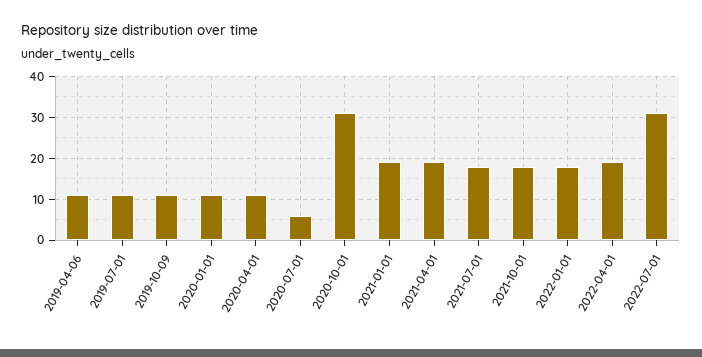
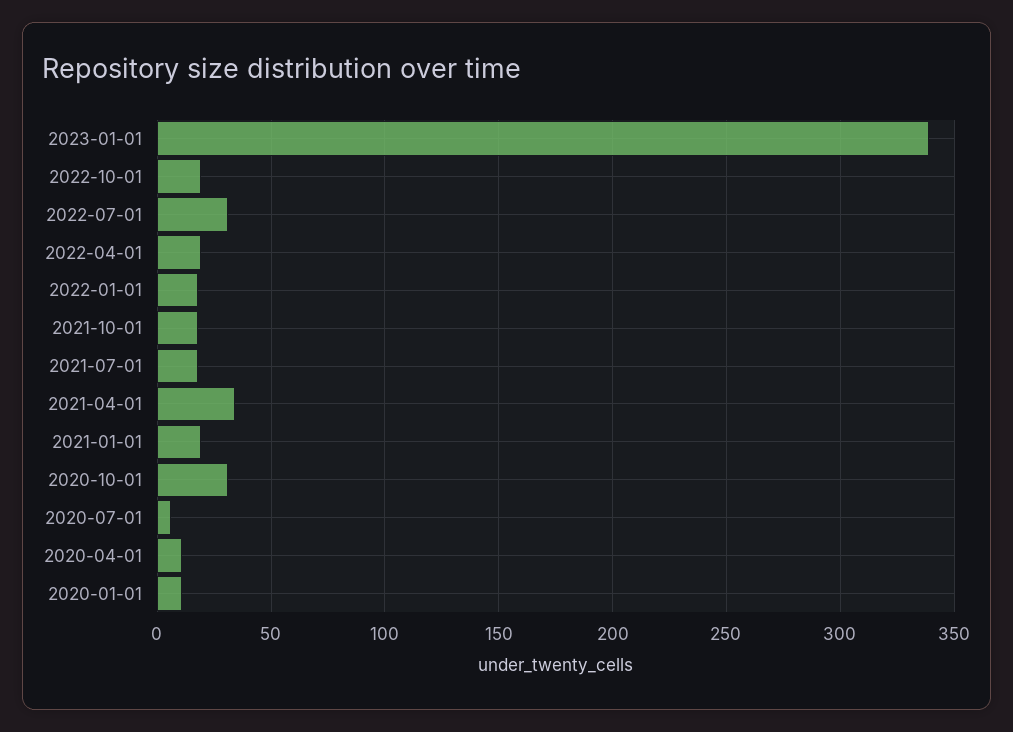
2019-04-06: 10 -> none
2019-07-01: 10 -> none
2019-10-09: 10 -> none
2021-04-01: 20 -> 35
2023-01-01: none -> 340
2022-10-01: none -> 20

